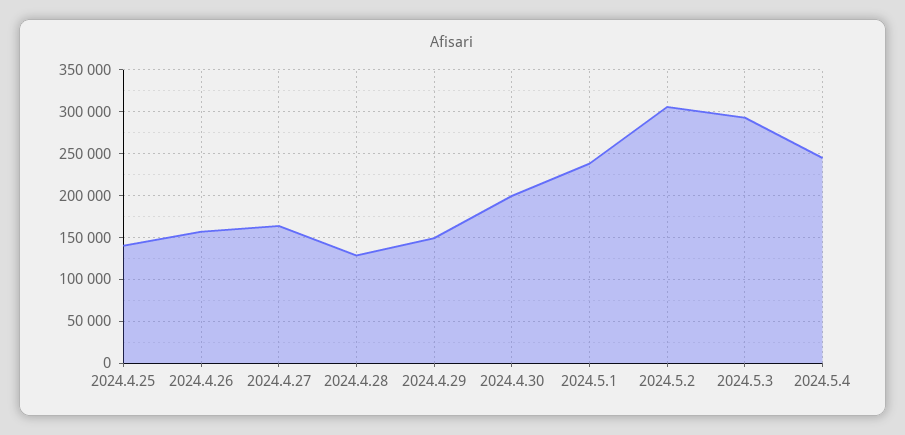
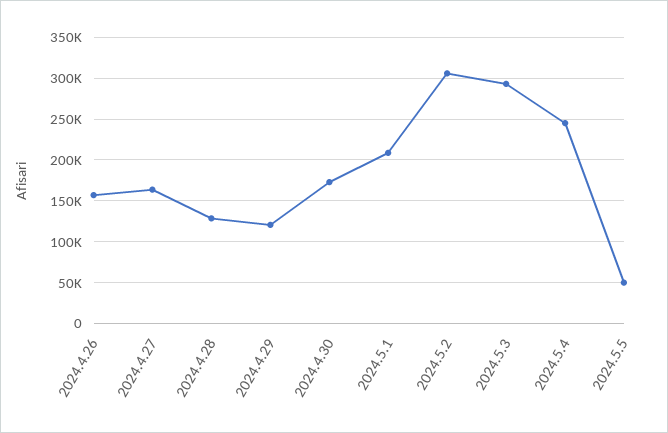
2024.4.25: 140000 -> none
2024.4.29: 150000 -> 120000
2024.4.30: 200000 -> 170000
2024.5.1: 240000 -> 210000
2024.5.5: none -> 50000

